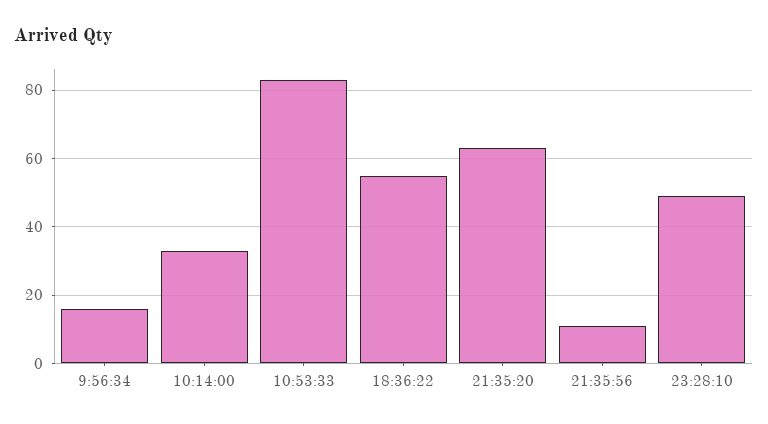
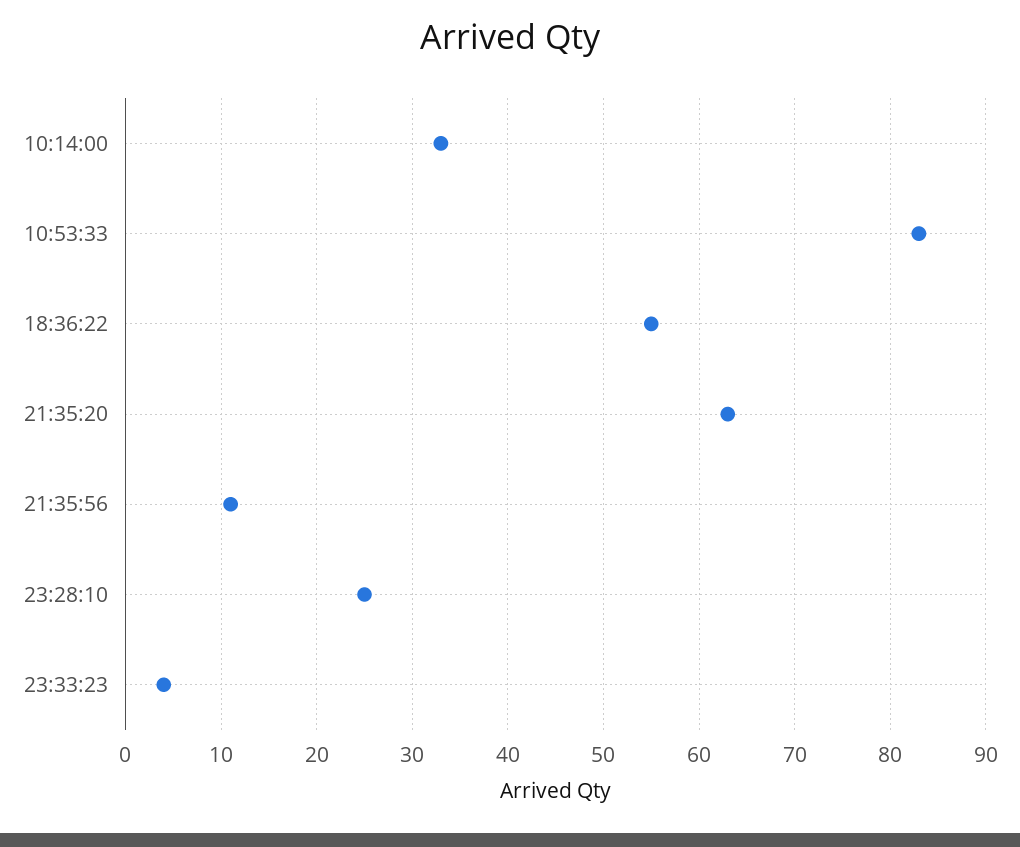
9:56:34: 15 -> none
23:28:10: 50 -> 25
23:33:23: none -> 4

